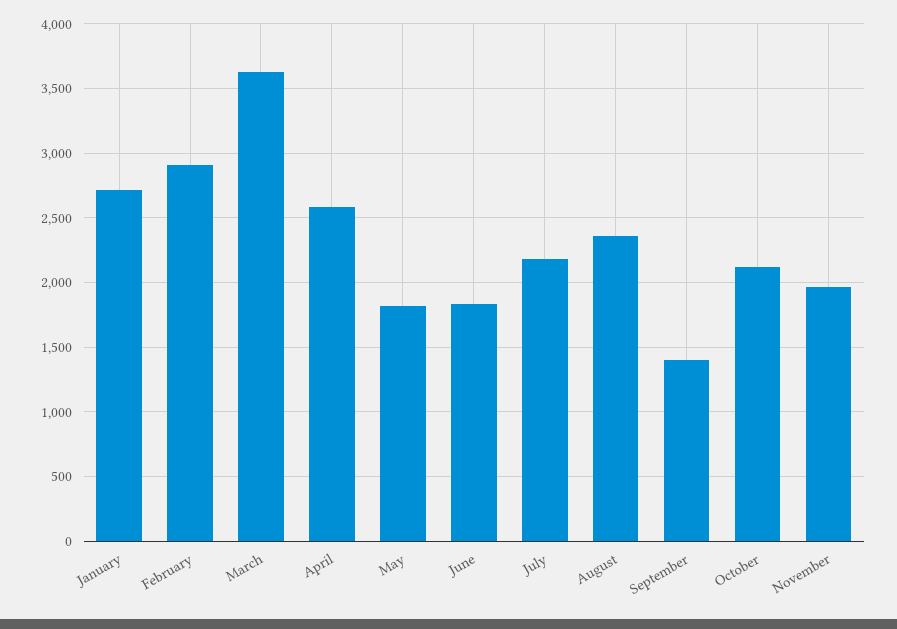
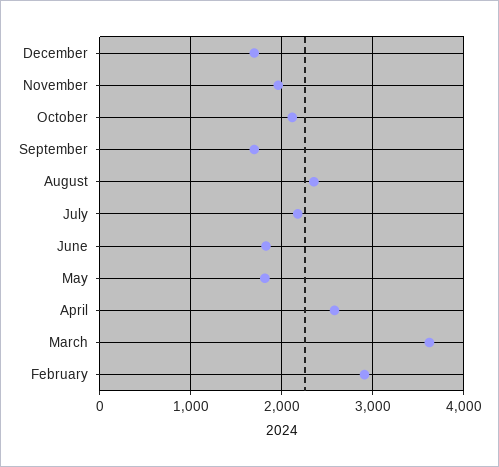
January: 2700 -> none
September: 1400 -> 1700
December: none -> 1700

